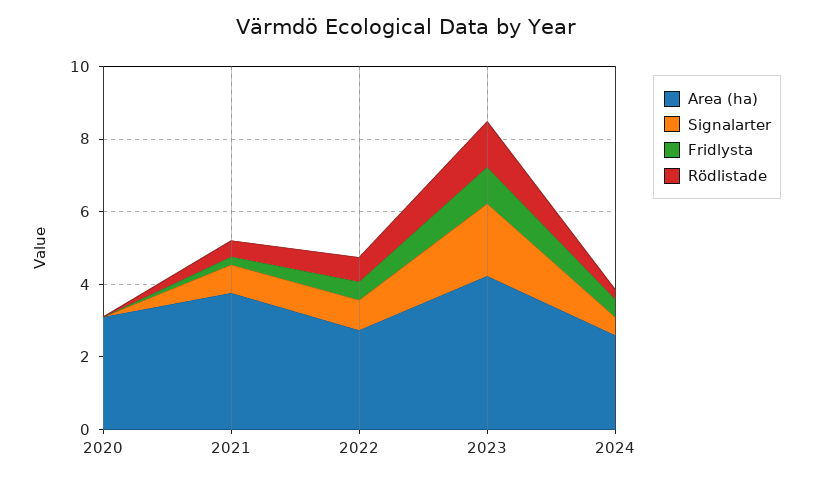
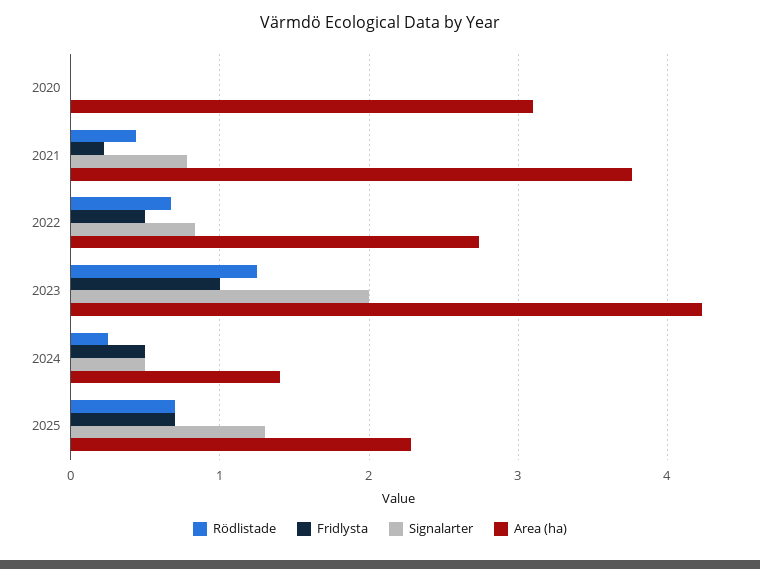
Area (ha), 2024: 2.5 -> 1.4
Rödlistade, 2025: none -> 0.7
Fridlysta, 2025: none -> 0.7
Signalarter, 2025: none -> 1.3
Area (ha), 2025: none -> 2.3

